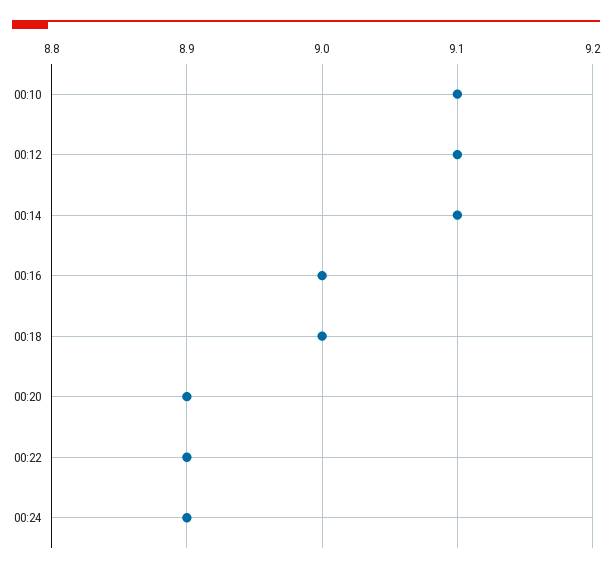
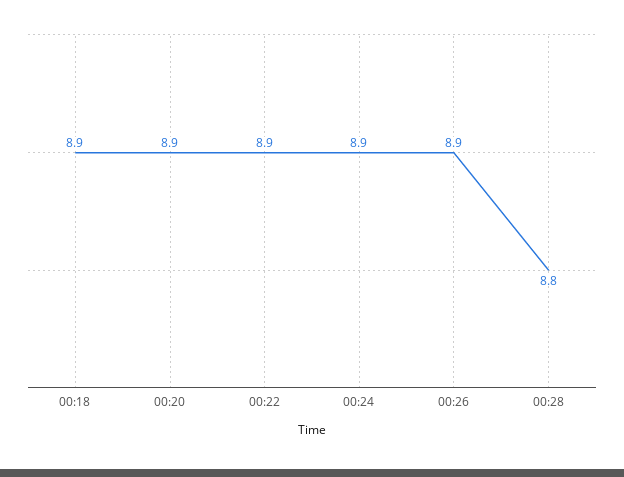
00:10: 9.1 -> none
00:12: 9.1 -> none
00:14: 9.1 -> none
00:16: 9 -> none
00:18: 9 -> 8.9
00:26: none -> 8.9
00:28: none -> 8.8

